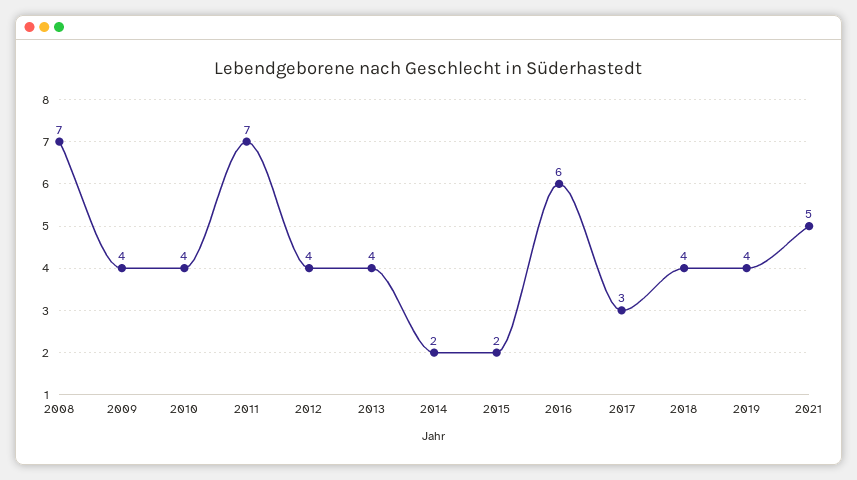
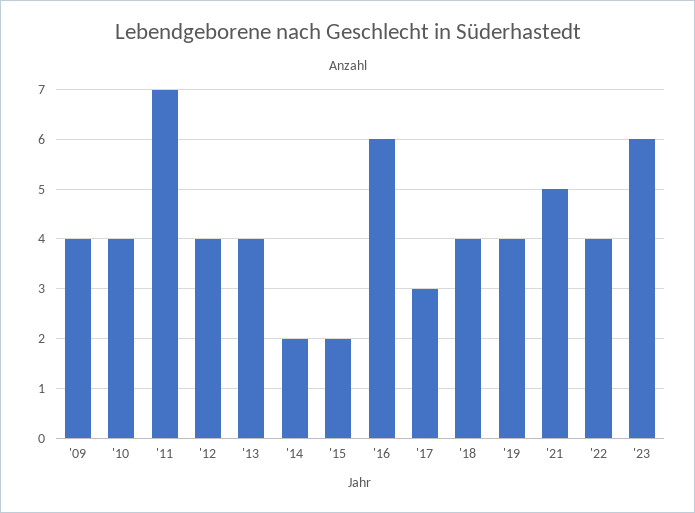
2008: 7 -> none
'22: none -> 4
'23: none -> 6

